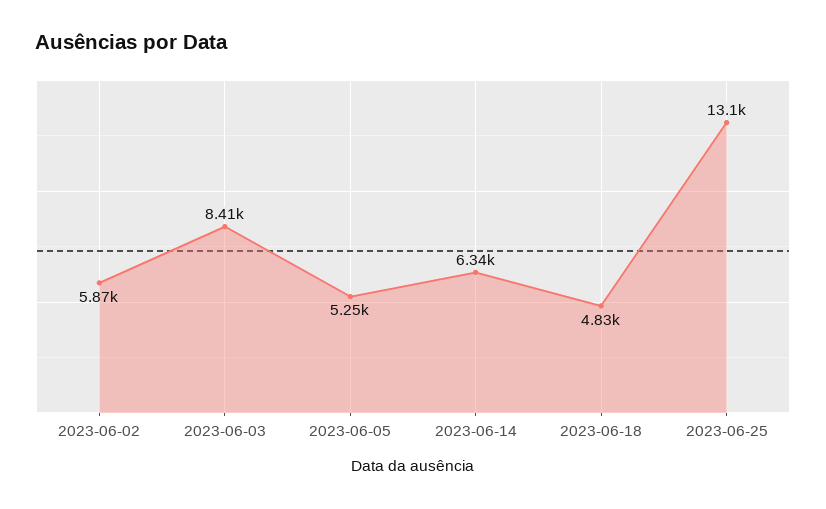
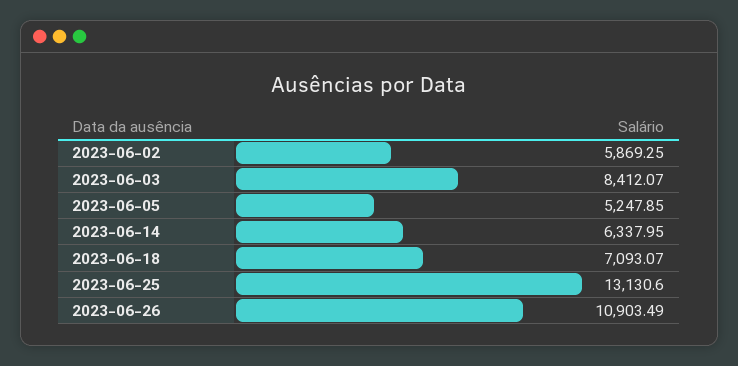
2023-06-18: 4830 -> 7093.07
2023-06-26: none -> 10903.49

